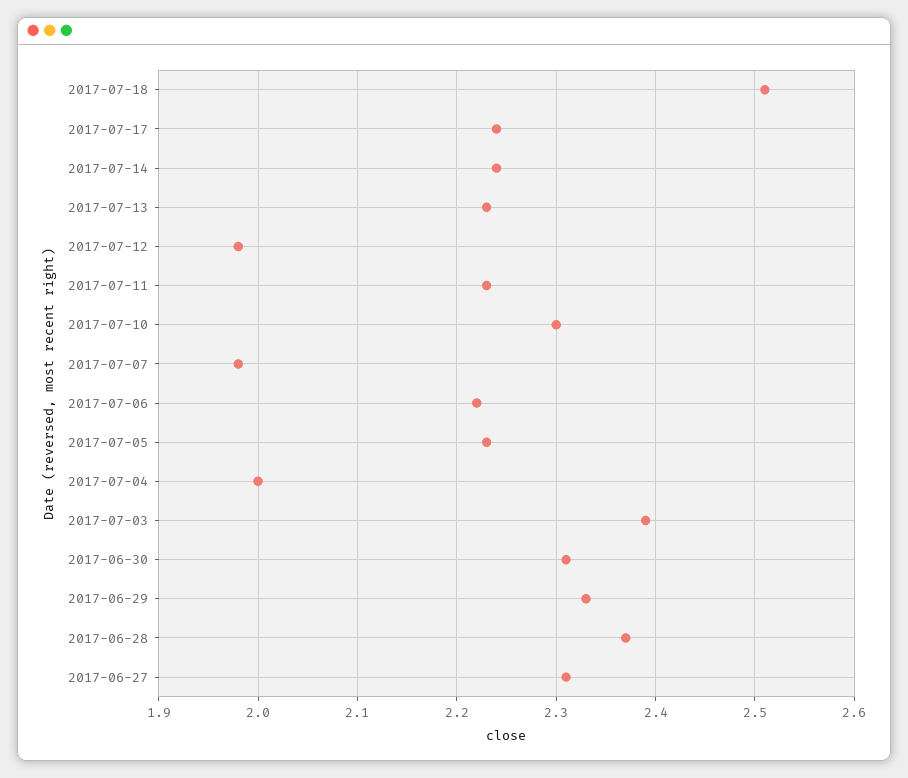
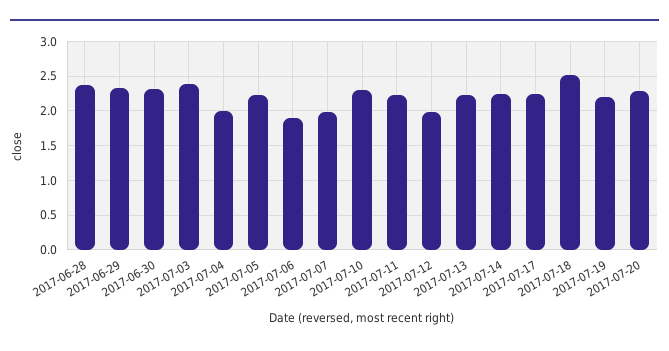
2017-07-06: 2.22 -> 1.9
2017-06-27: 2.31 -> none
2017-07-19: none -> 2.2
2017-07-20: none -> 2.3

